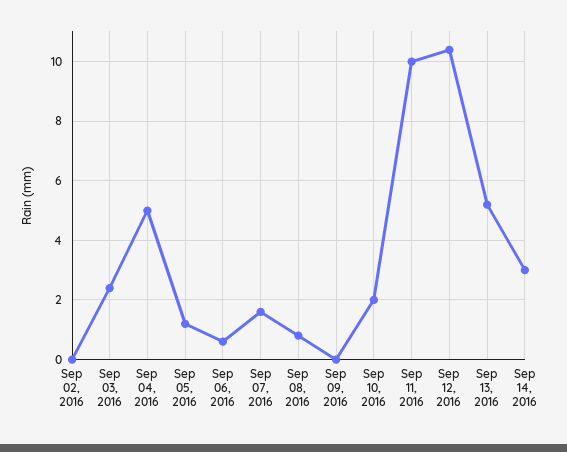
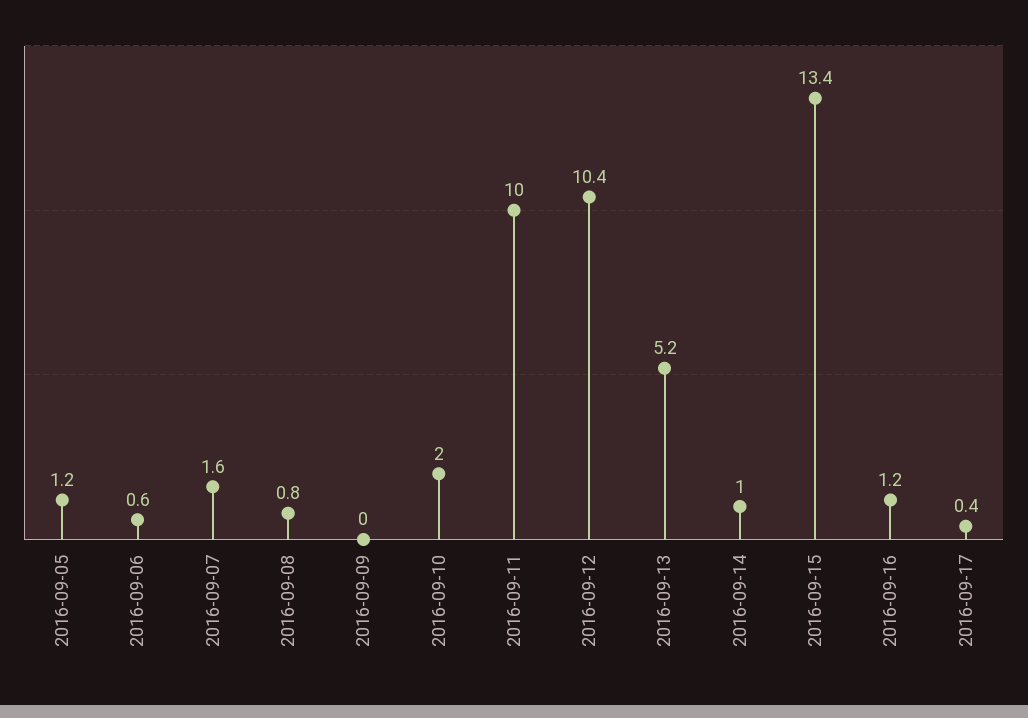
Sep 02, 2016: 0 -> none
Sep 03, 2016: 2.5 -> none
Sep 04, 2016: 5 -> none
Sep 14, 2016: 3 -> 1
2016-09-15: none -> 13.4
2016-09-16: none -> 1.2
2016-09-17: none -> 0.4

